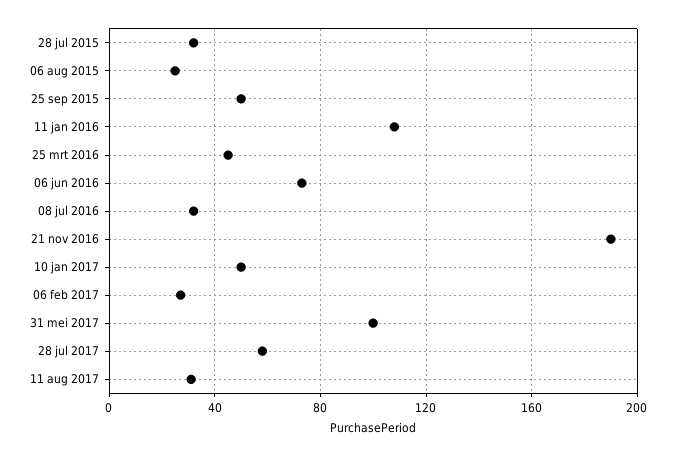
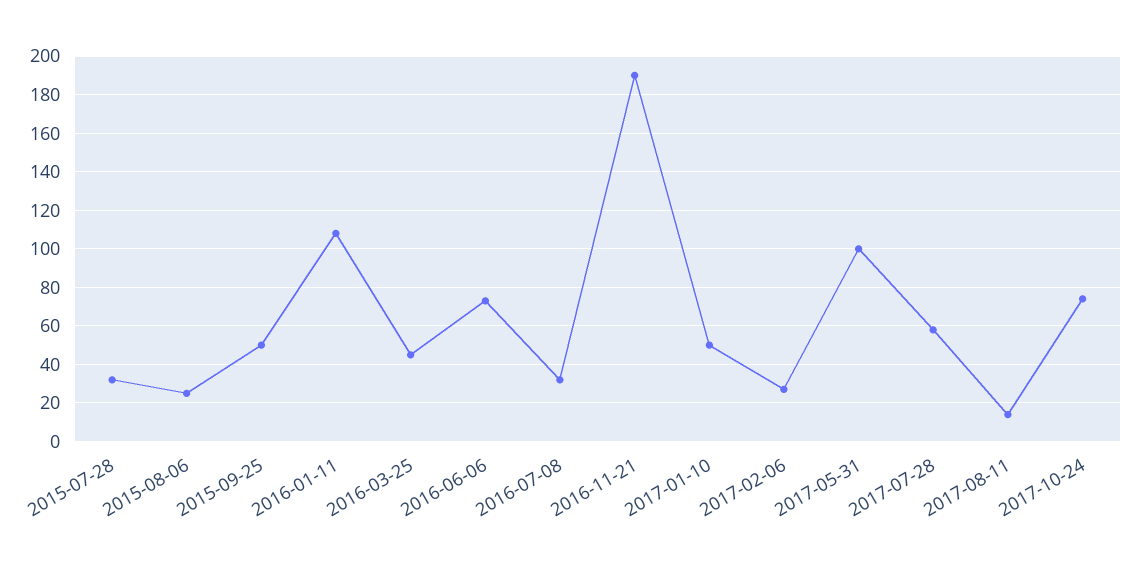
11 aug 2017: 30 -> 15
2017-10-24: none -> 75

